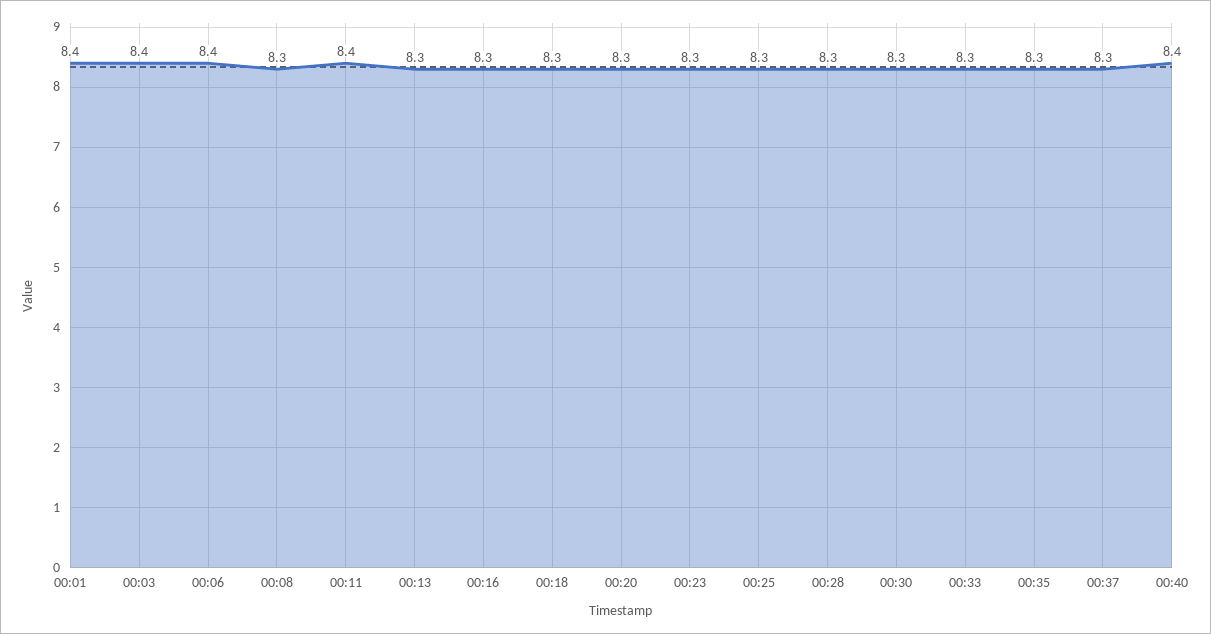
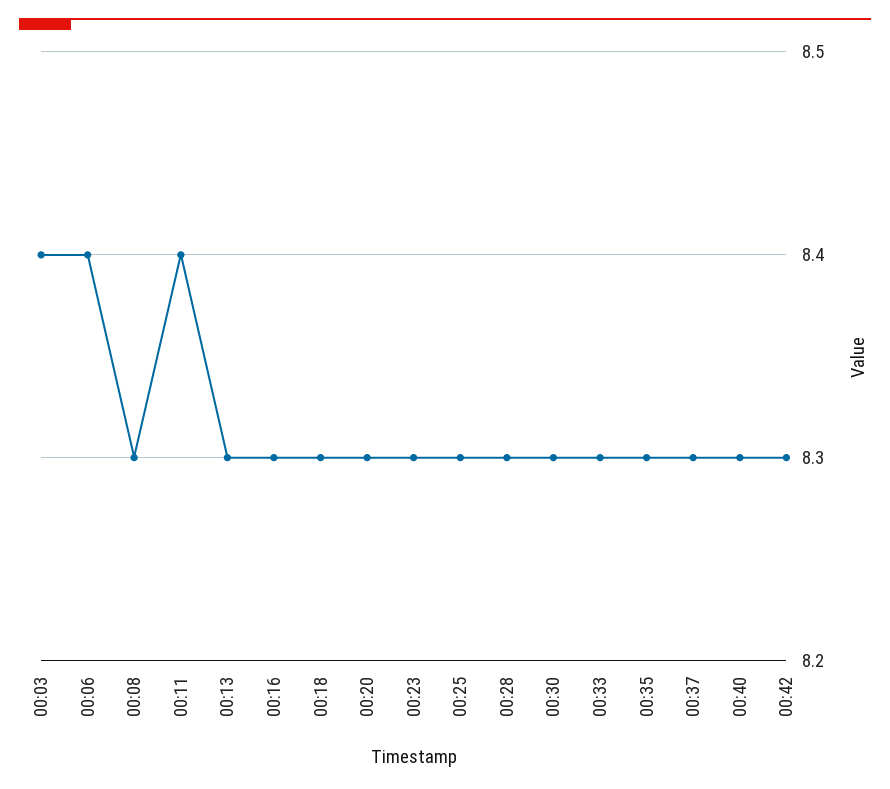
00:01: 8.4 -> none
00:40: 8.4 -> 8.3
00:42: none -> 8.3

